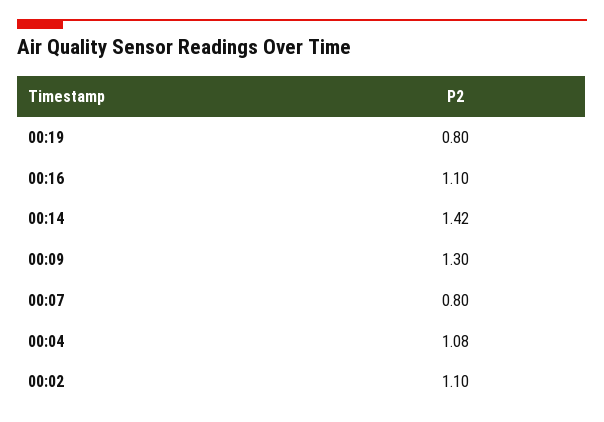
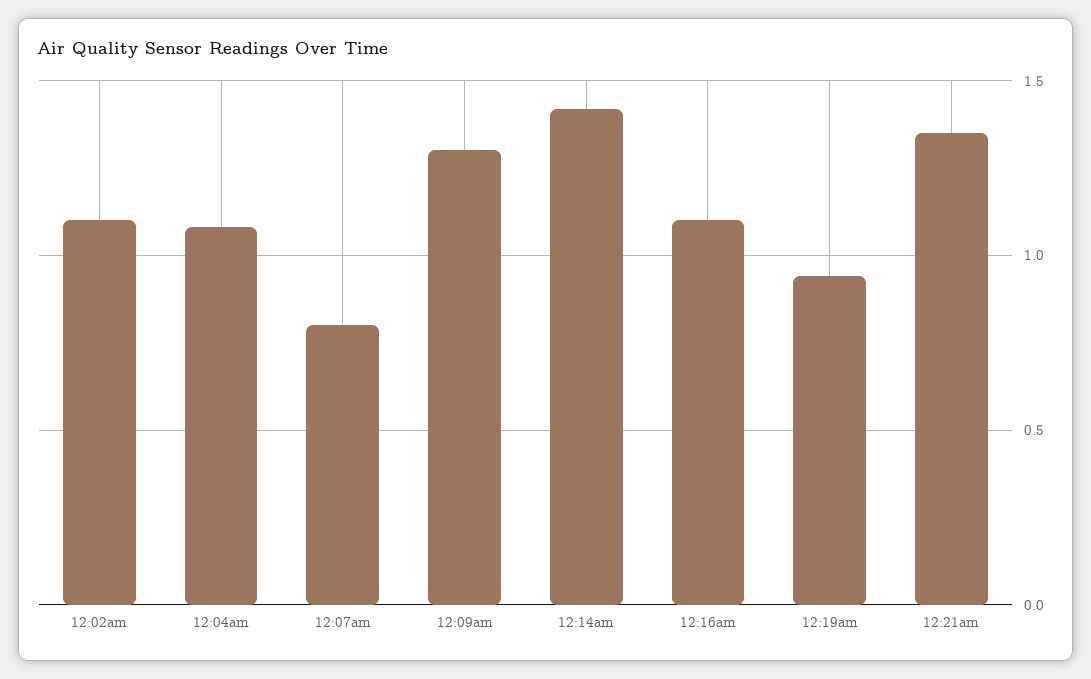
00:19: 0.8 -> 0.95
12:21am: none -> 1.35

